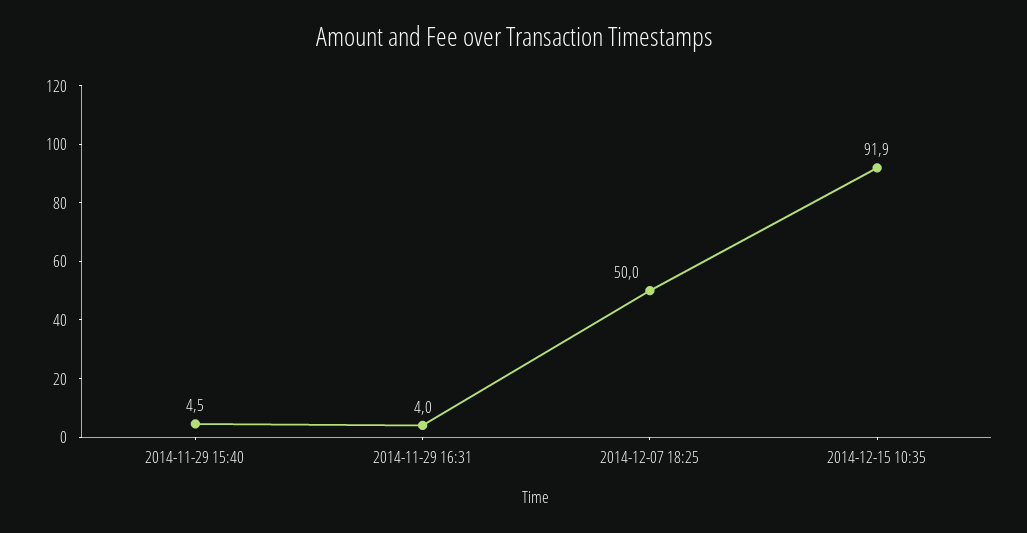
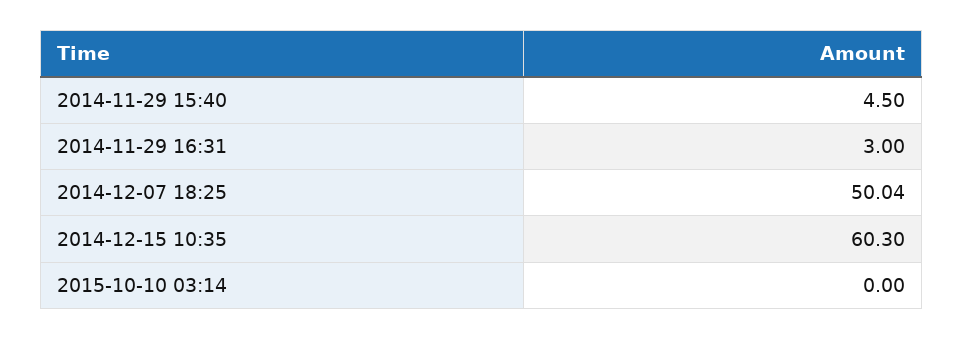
2014-11-29 16:31: 4 -> 3
2014-12-15 10:35: 91.9 -> 60.3
2015-10-10 03:14: none -> 0

